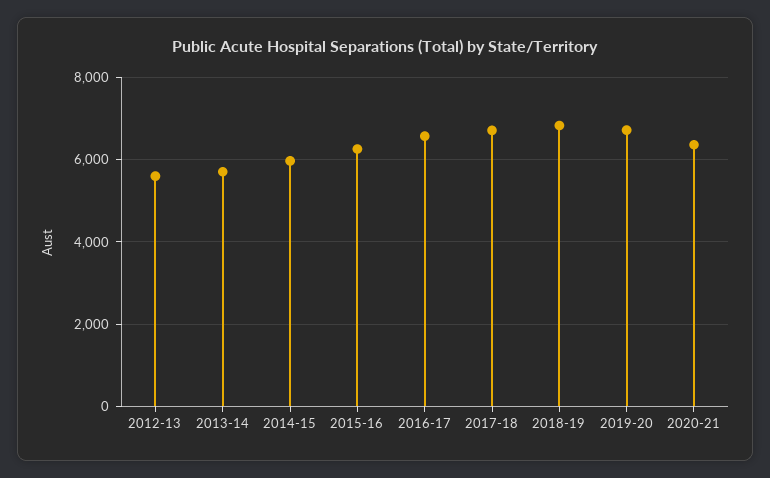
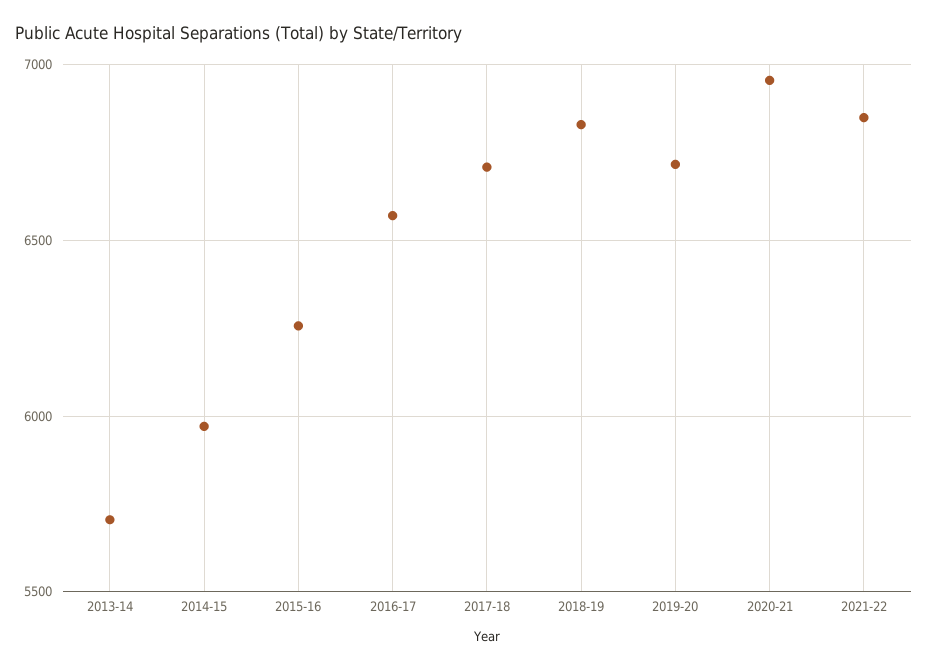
2012-13: 5600 -> none
2020-21: 6400 -> 6950
2021-22: none -> 6850

